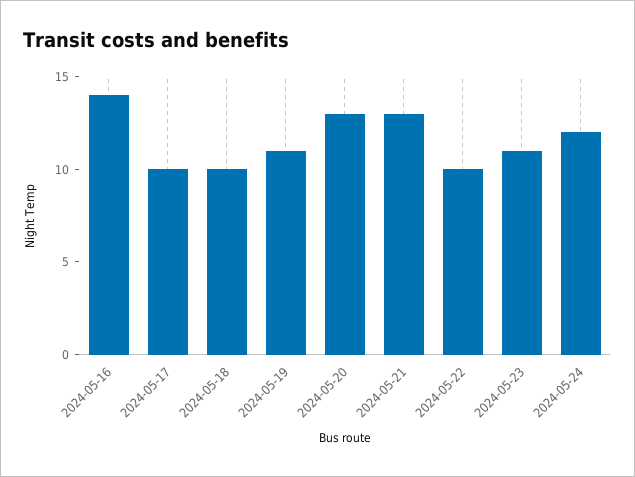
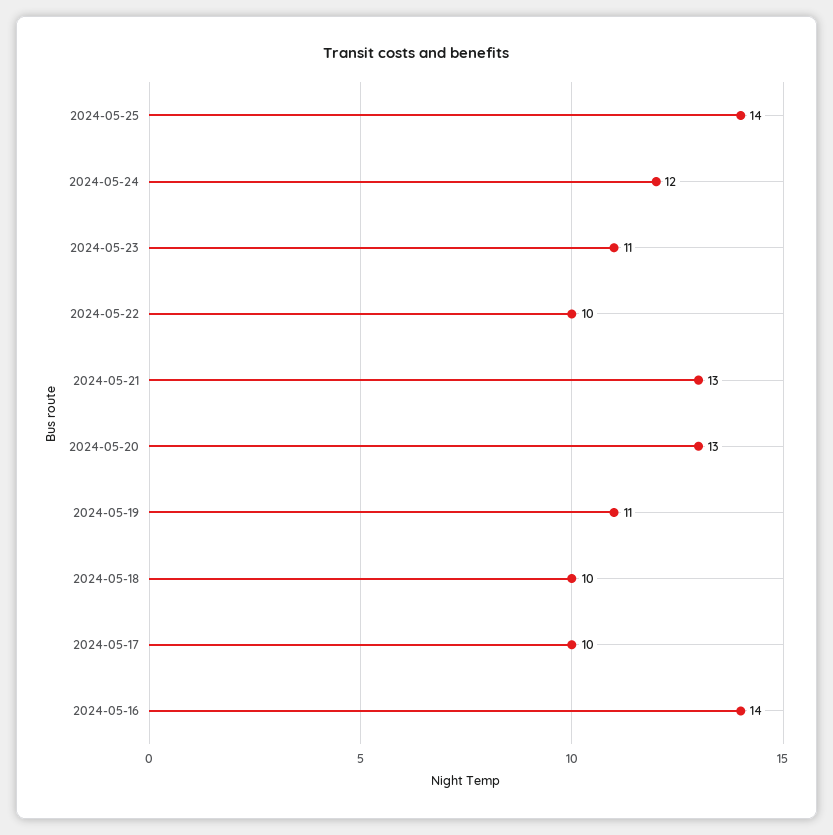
2024-05-25: none -> 14

